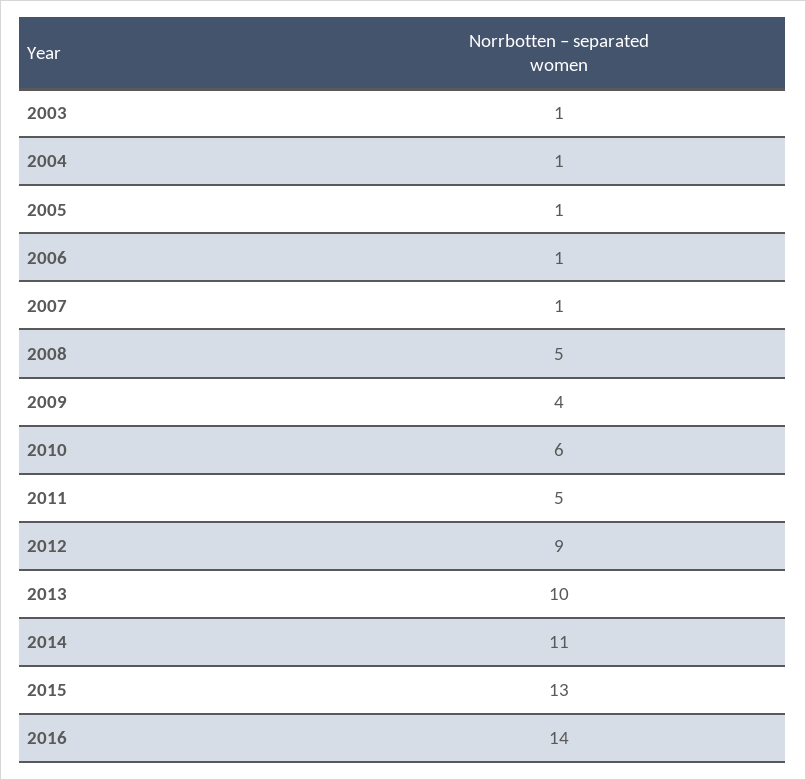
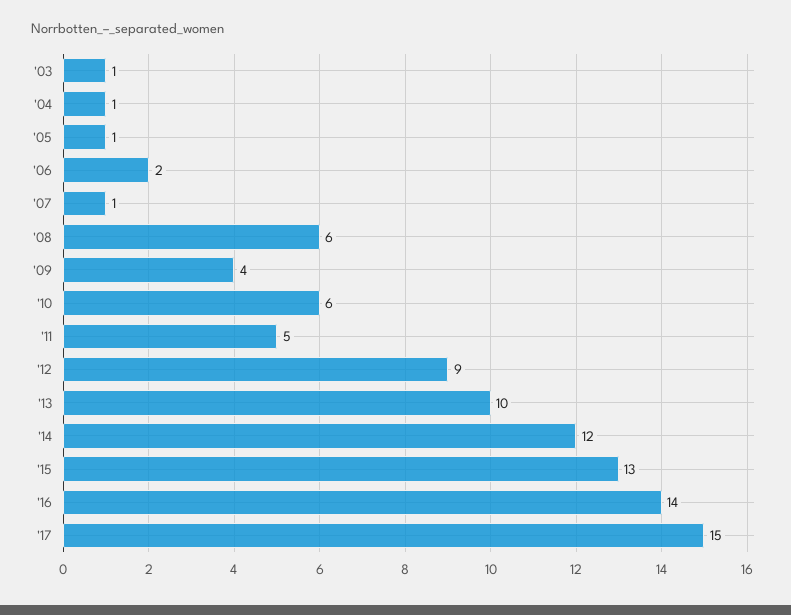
2006: 1 -> 2
2008: 5 -> 6
2014: 11 -> 12
'17: none -> 15

